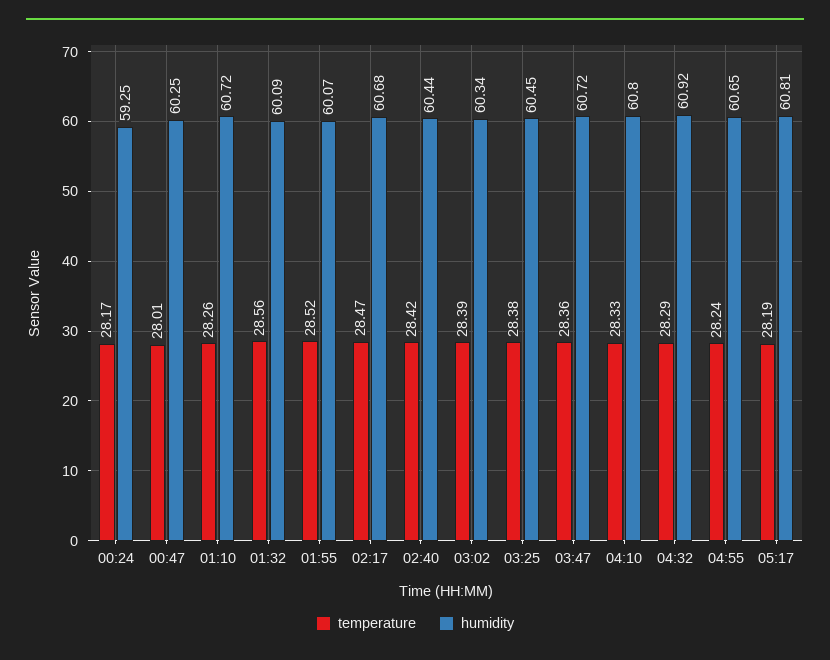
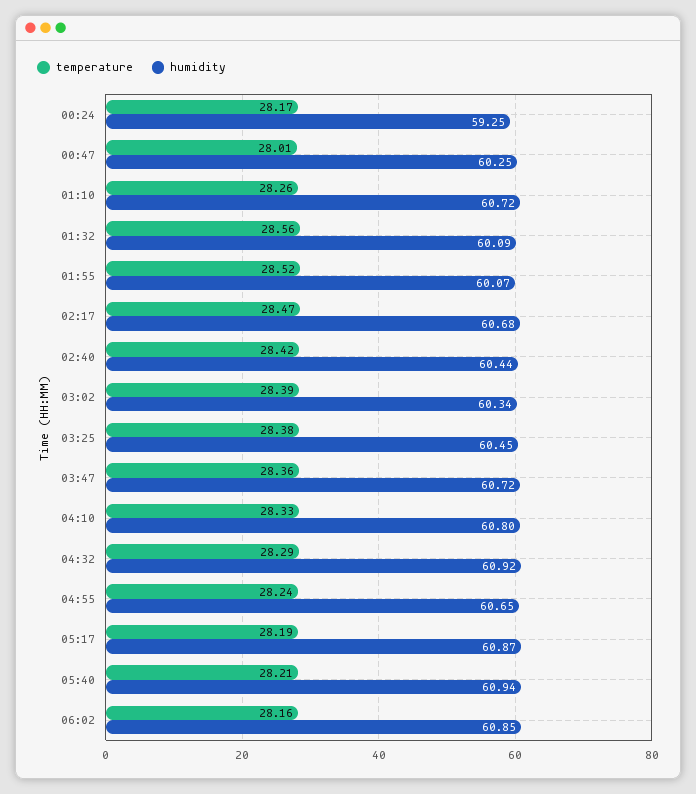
humidity, 05:17: 60.81 -> 60.87
temperature, 05:40: none -> 28.21
humidity, 05:40: none -> 60.94
temperature, 06:02: none -> 28.16
humidity, 06:02: none -> 60.85

